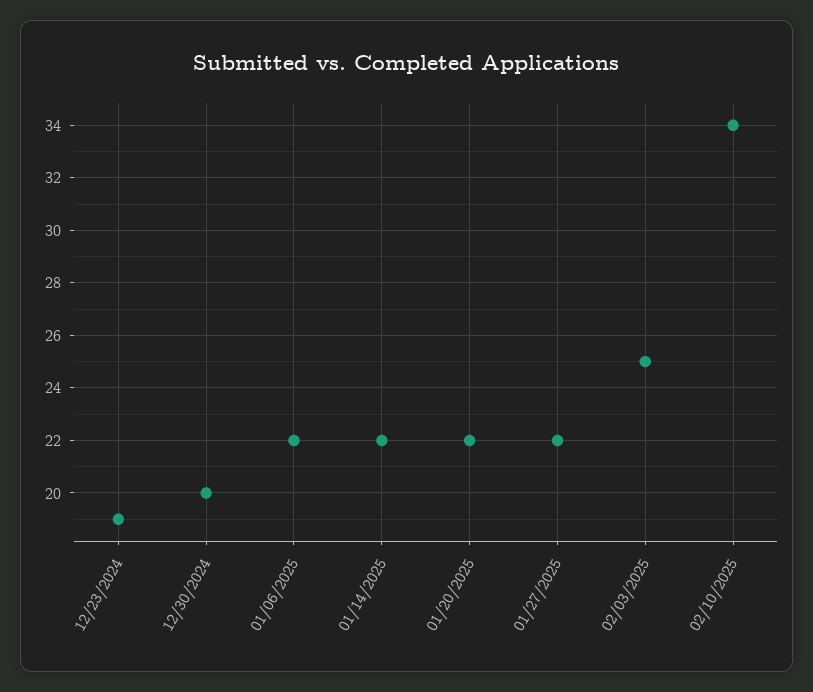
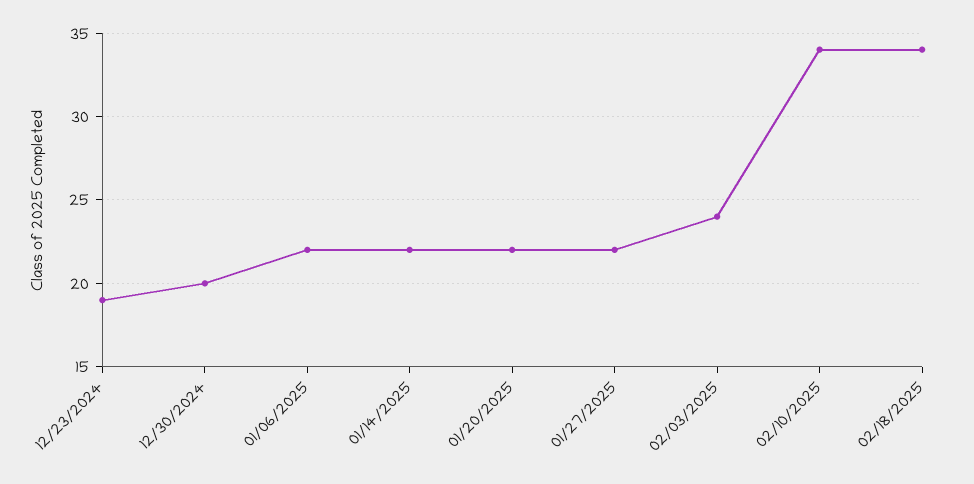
02/03/2025: 25 -> 24
02/18/2025: none -> 34

